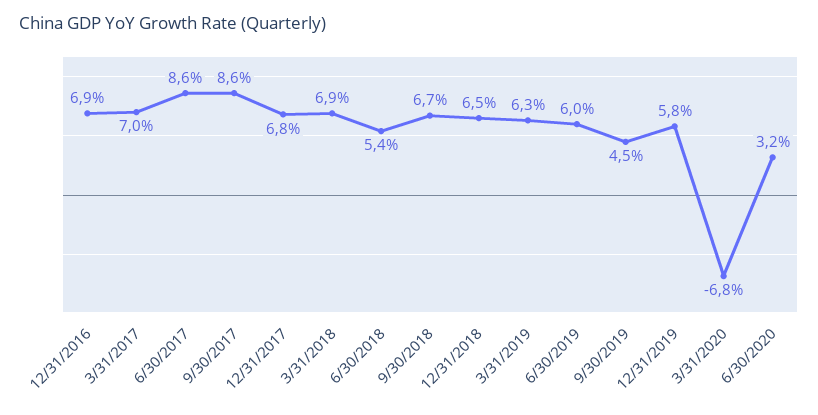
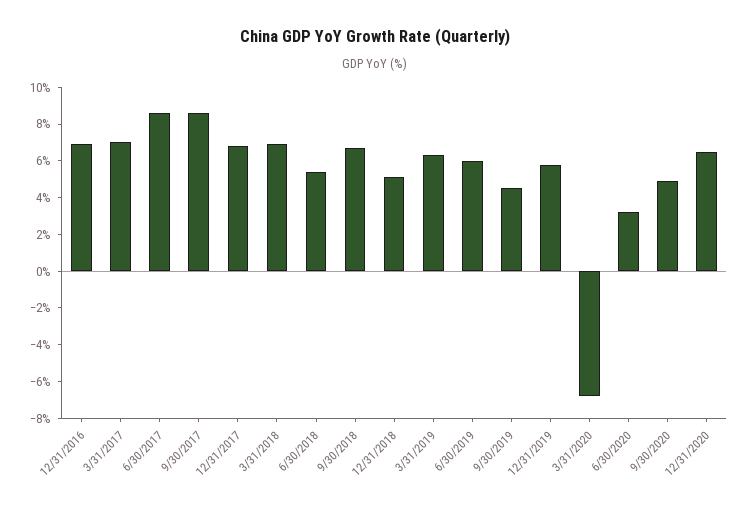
12/31/2018: 6.5 -> 5
9/30/2020: none -> 5
12/31/2020: none -> 6.5

